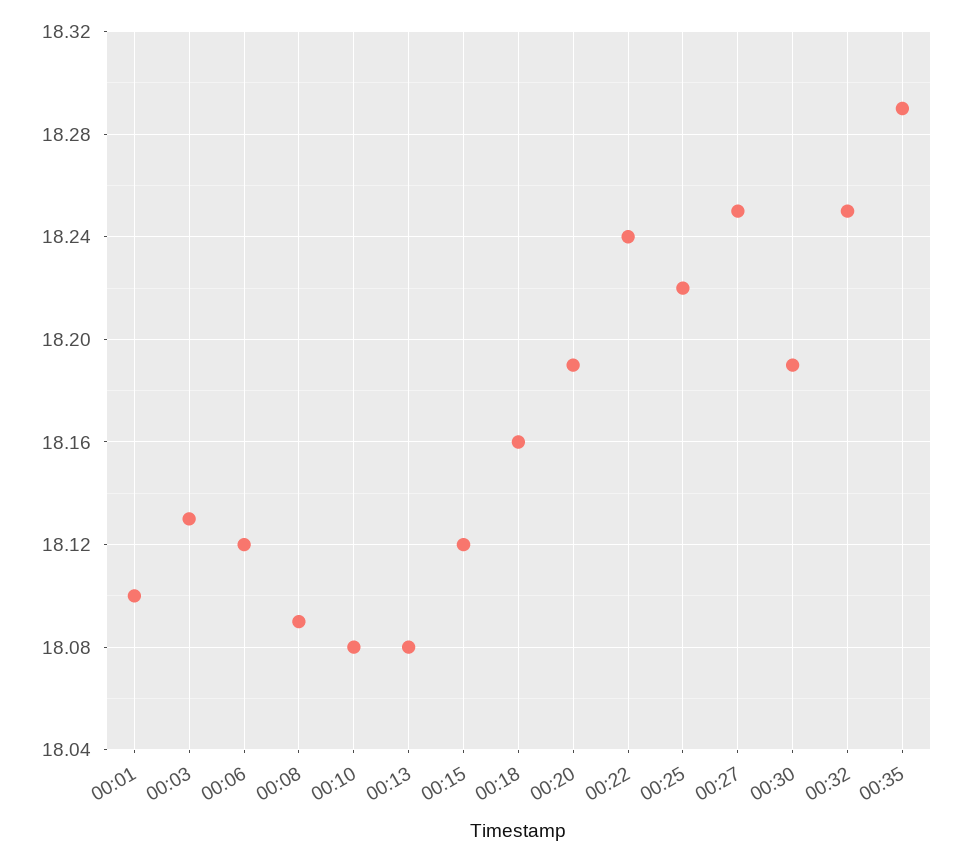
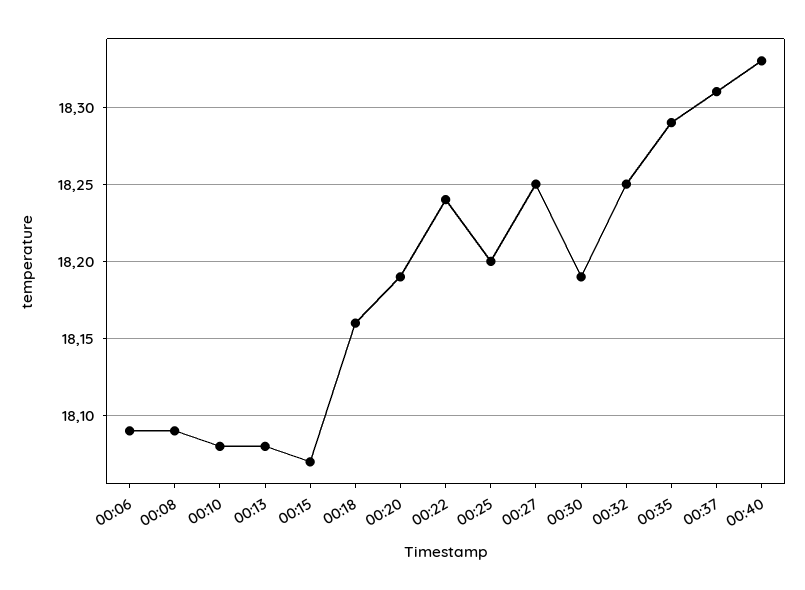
00:01: 18.1 -> none
00:03: 18.13 -> none
00:06: 18.12 -> 18.09
00:15: 18.12 -> 18.07
00:25: 18.22 -> 18.2
00:37: none -> 18.31
00:40: none -> 18.33

